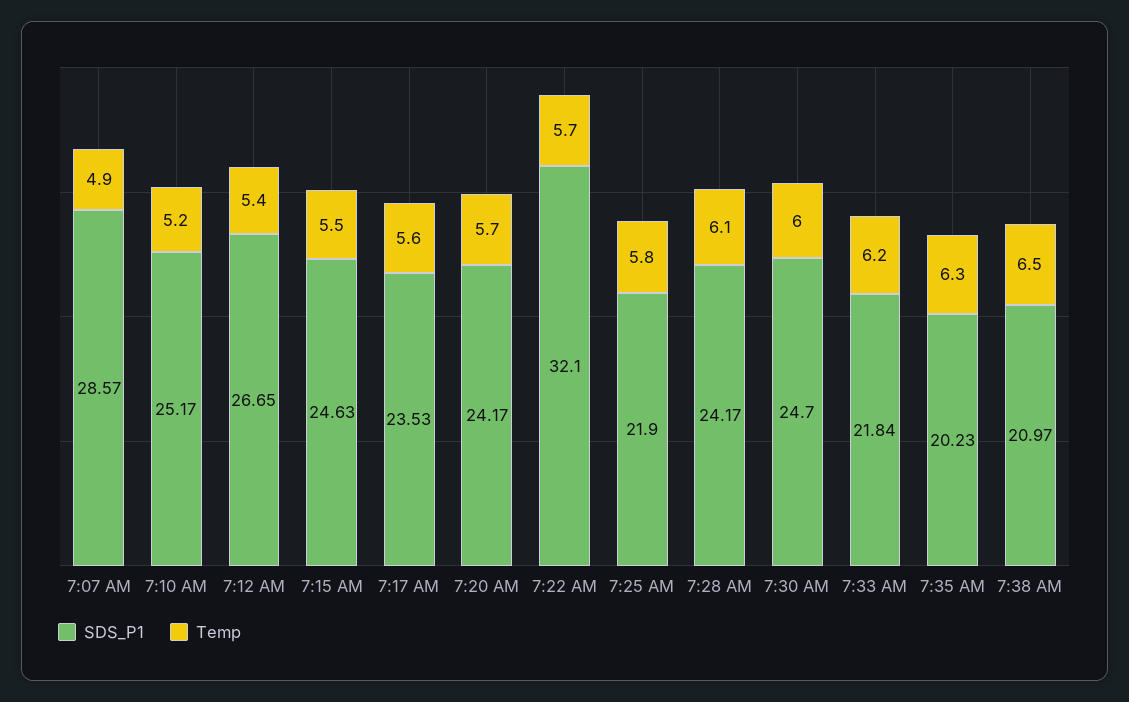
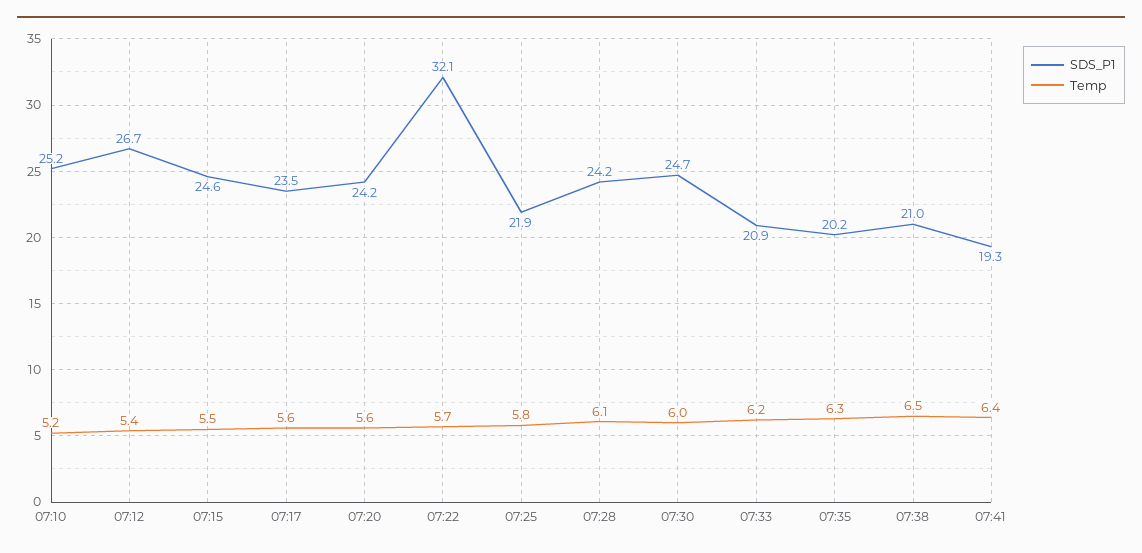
SDS_P1, 7:07 AM: 28.57 -> none
Temp, 7:07 AM: 4.9 -> none
Temp, 7:20 AM: 5.7 -> 5.6
SDS_P1, 7:33 AM: 21.84 -> 20.9
SDS_P1, 07:41: none -> 19.3
Temp, 07:41: none -> 6.4

